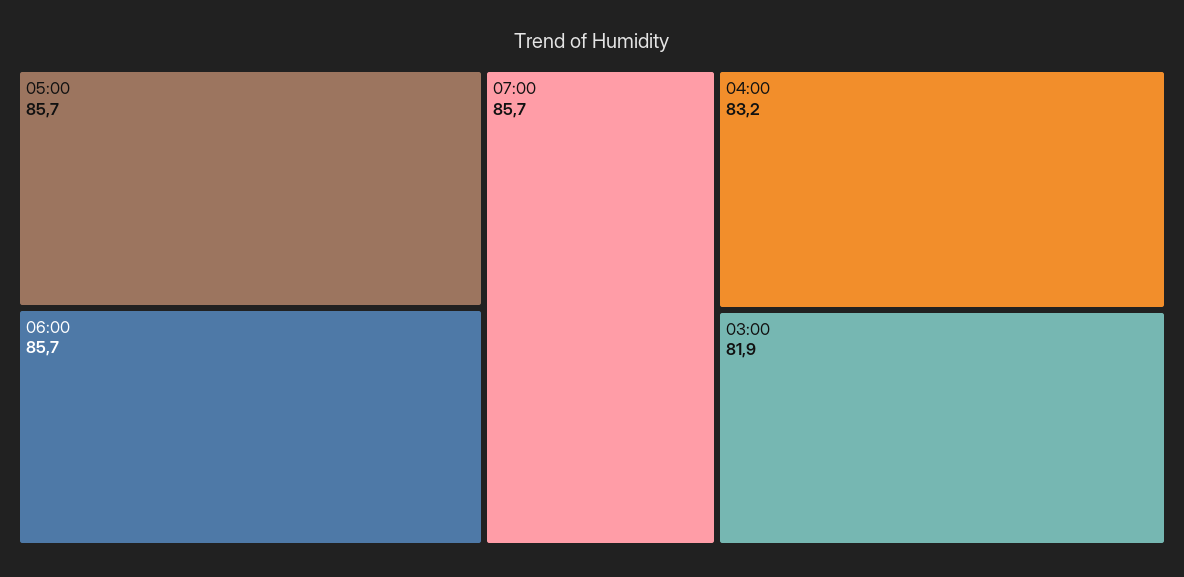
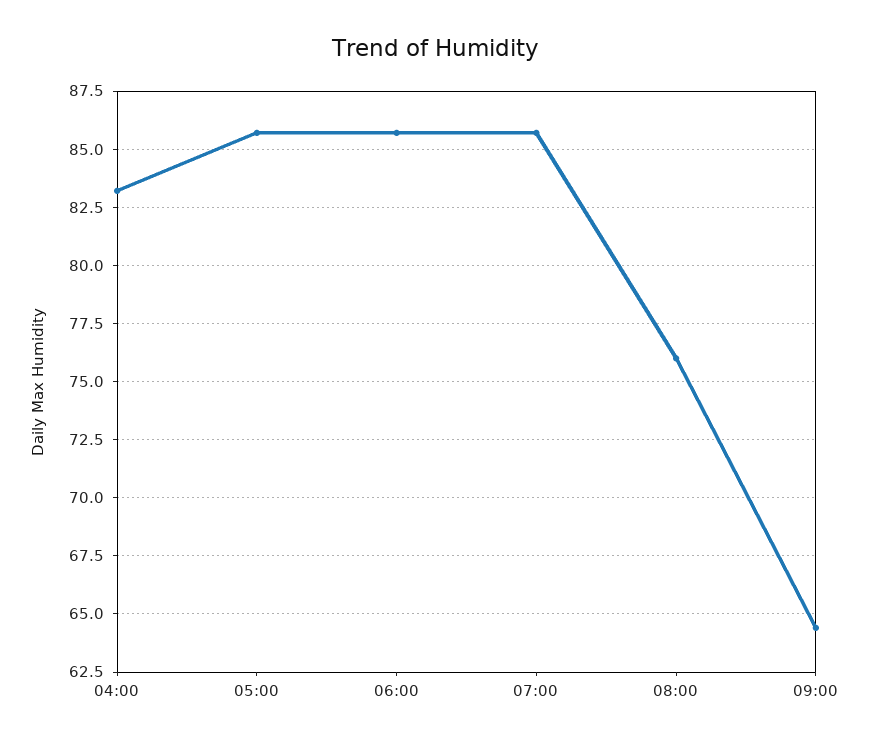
03:00: 81.9 -> none
08:00: none -> 76
09:00: none -> 64.5

